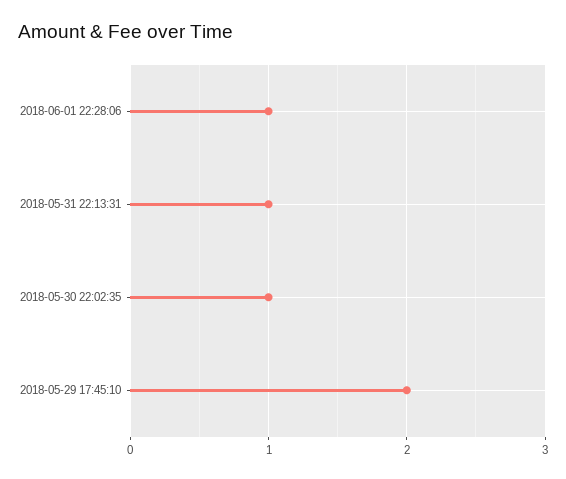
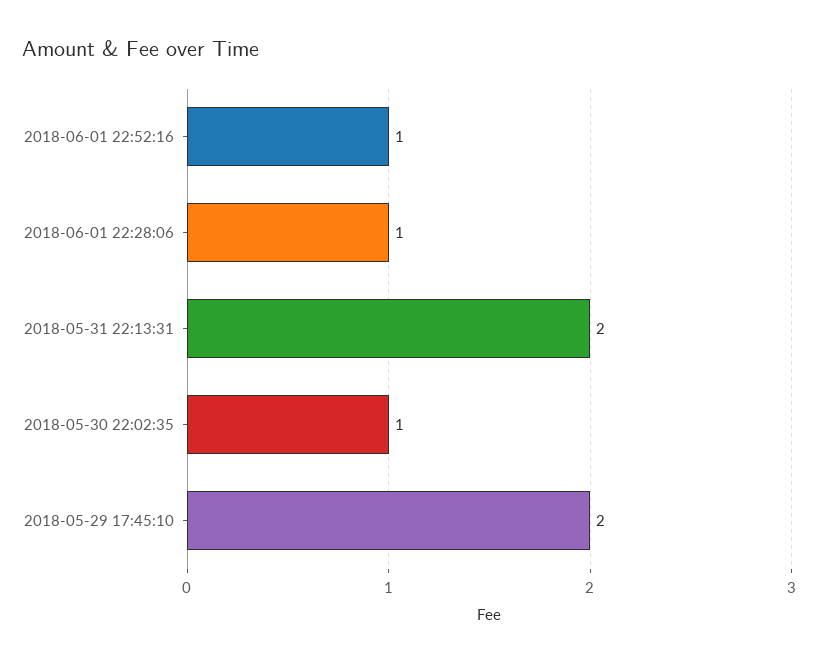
2018-05-31 22:13:31: 1 -> 2
2018-06-01 22:52:16: none -> 1

